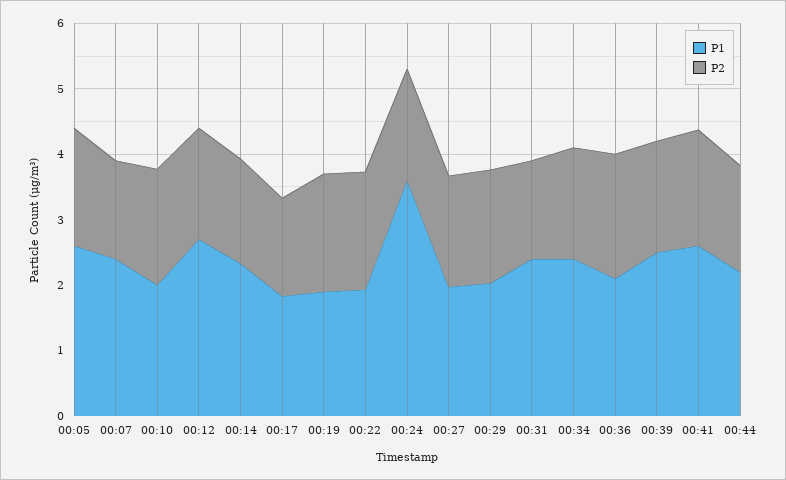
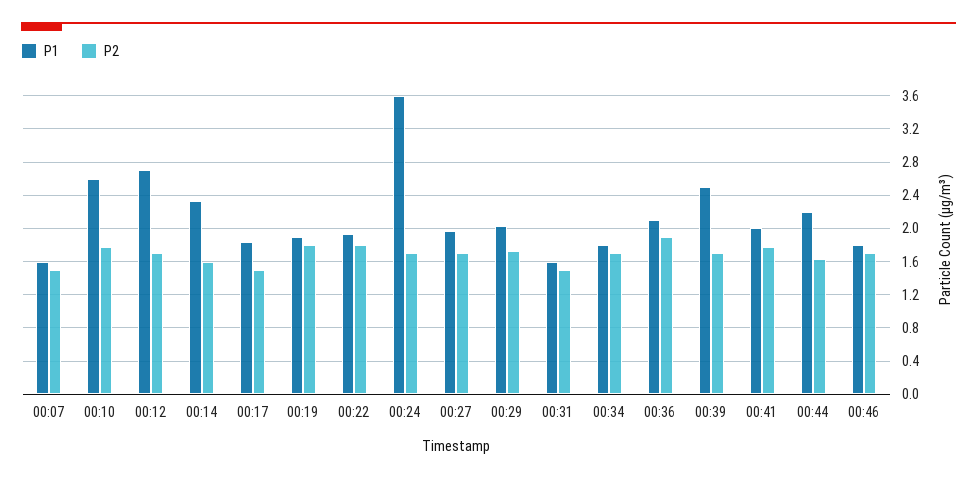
P1, 00:05: 2.6 -> none
P2, 00:05: 1.8 -> none
P1, 00:07: 2.4 -> 1.6
P1, 00:10: 2 -> 2.6
P1, 00:31: 2.4 -> 1.6
P1, 00:34: 2.4 -> 1.8
P1, 00:41: 2.6 -> 2
P1, 00:46: none -> 1.8
P2, 00:46: none -> 1.7

